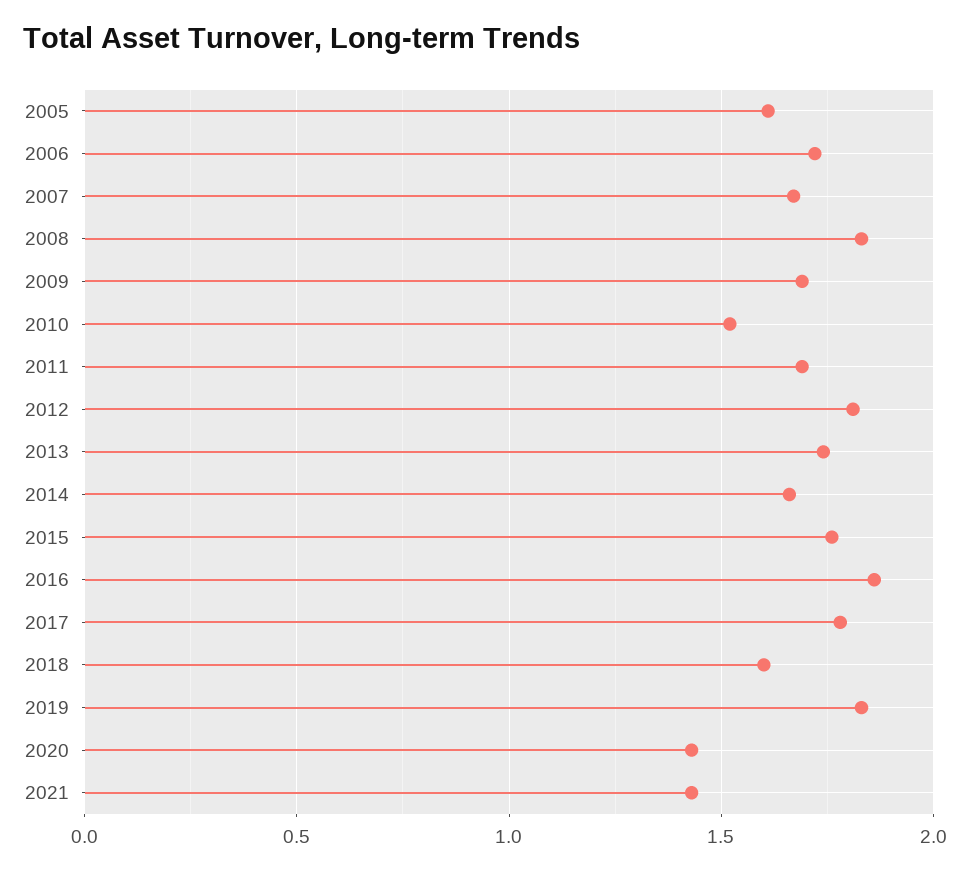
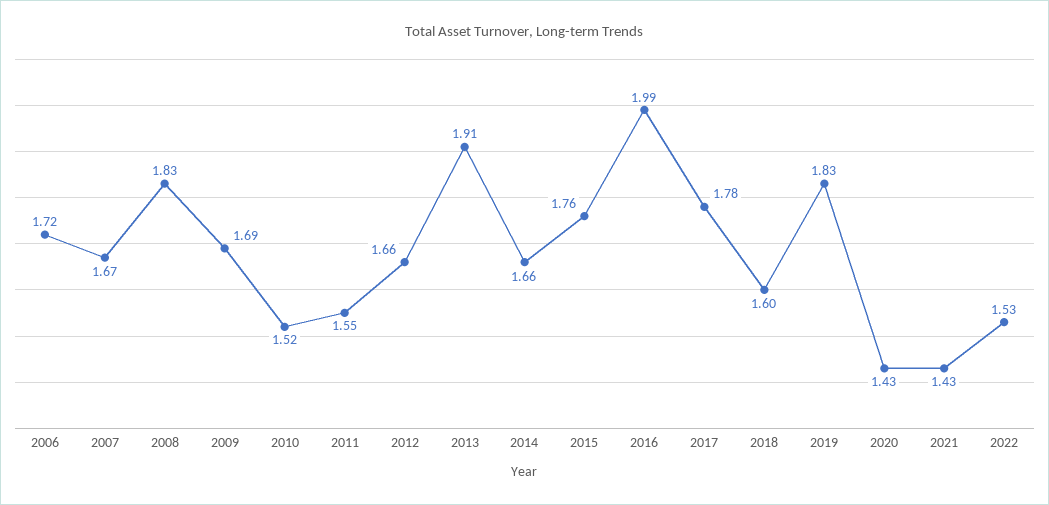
2005: 1.6 -> none
2011: 1.7 -> 1.55
2012: 1.8 -> 1.66
2013: 1.75 -> 1.91
2016: 1.85 -> 1.99
2022: none -> 1.53

